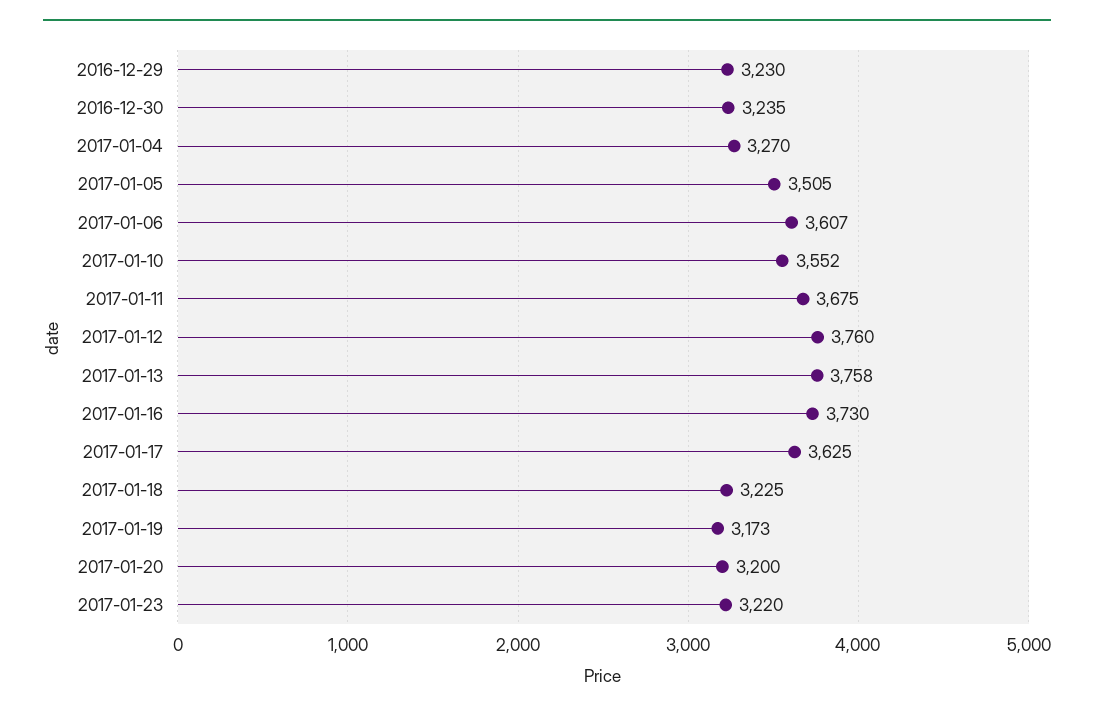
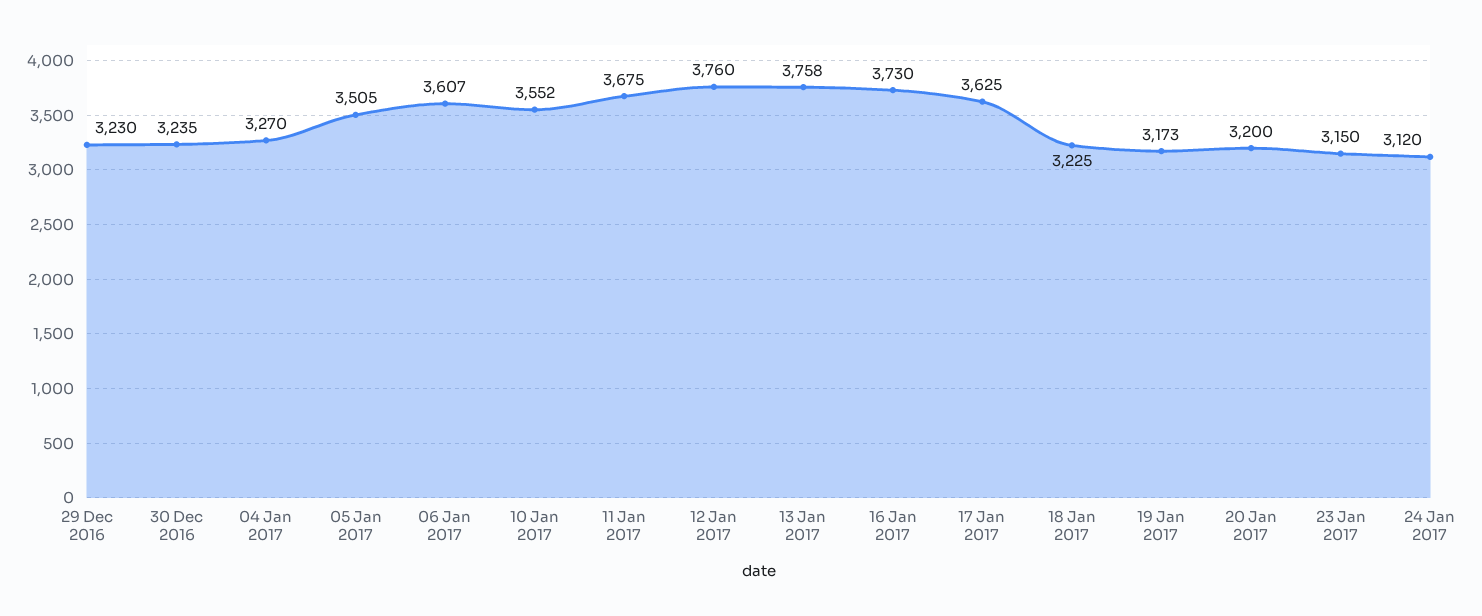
2017-01-23: 3220 -> 3150
24 Jan 2017: none -> 3120

